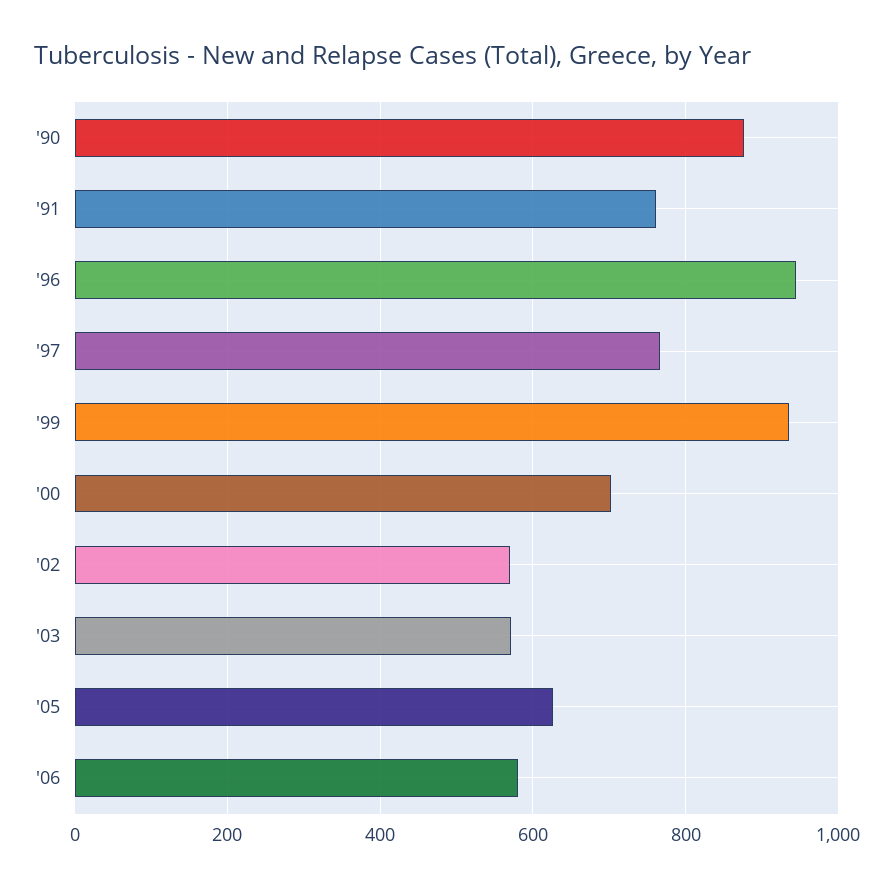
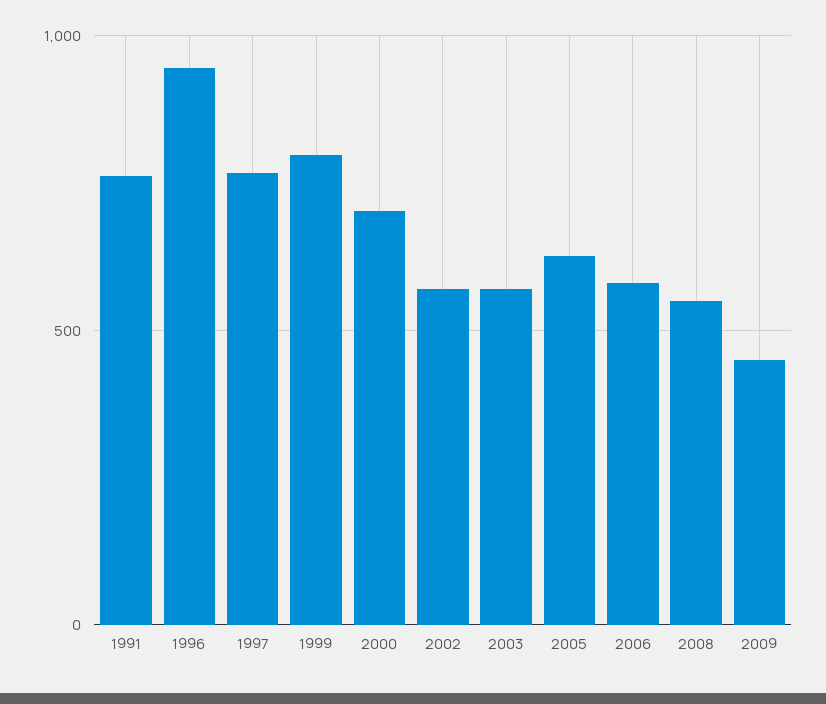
'90: 880 -> none
'99: 940 -> 800
2008: none -> 550
2009: none -> 450

